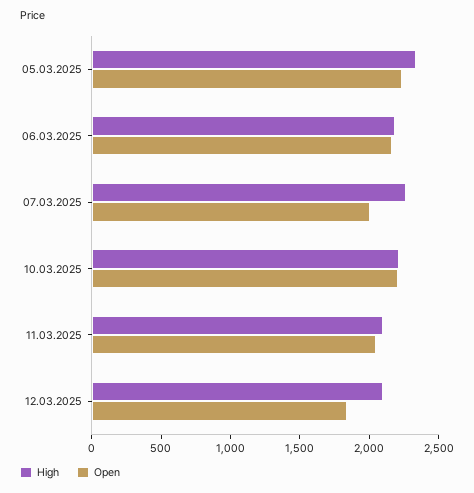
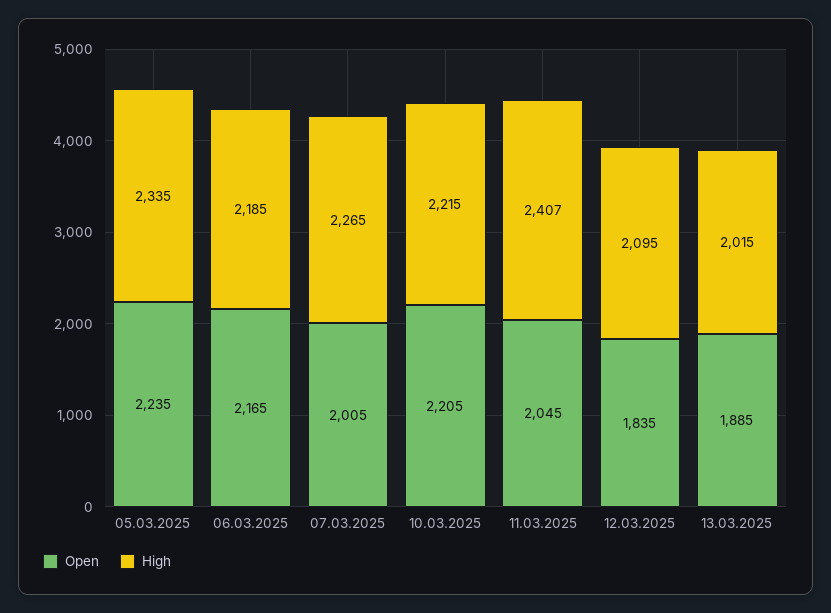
High, 11.03.2025: 2100 -> 2407
Open, 13.03.2025: none -> 1885
High, 13.03.2025: none -> 2015

